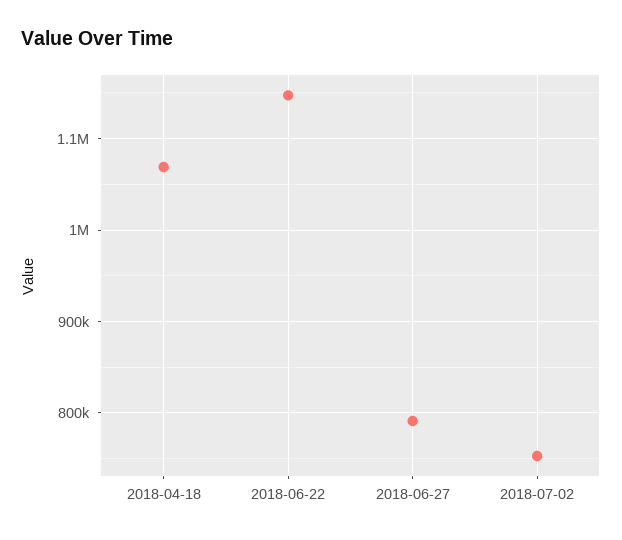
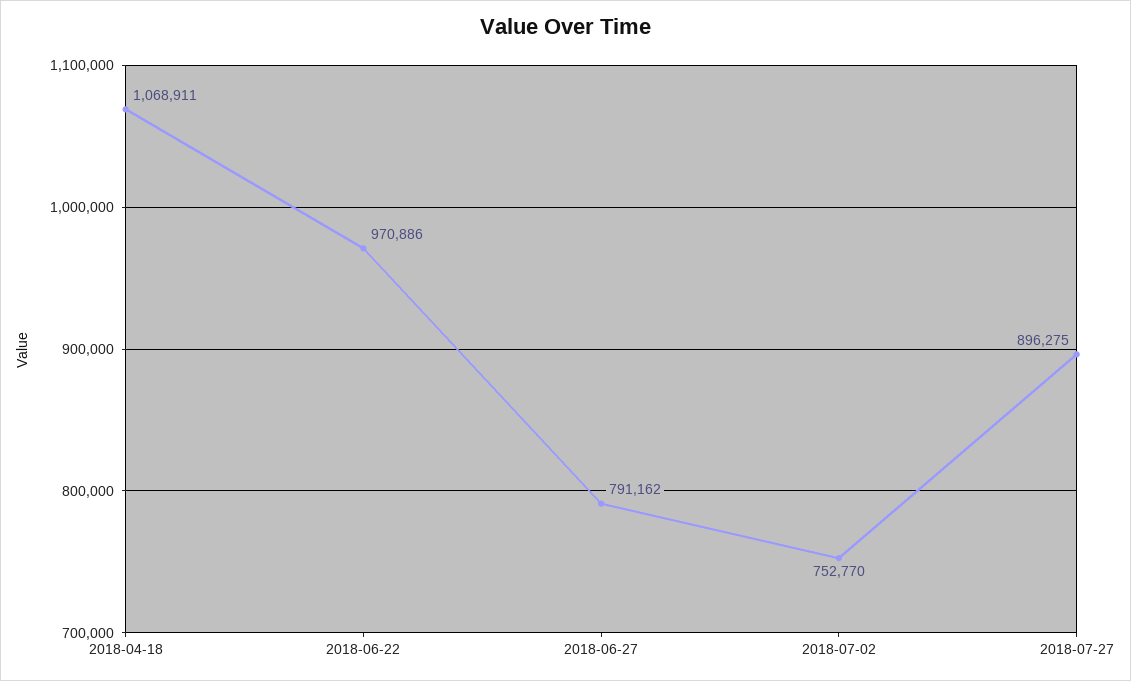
2018-06-22: 1150000 -> 970886
2018-07-27: none -> 896275

